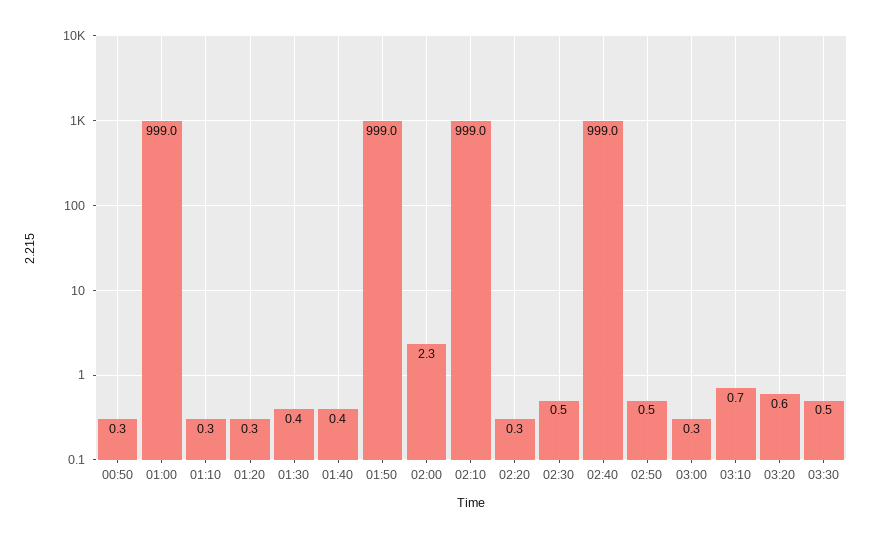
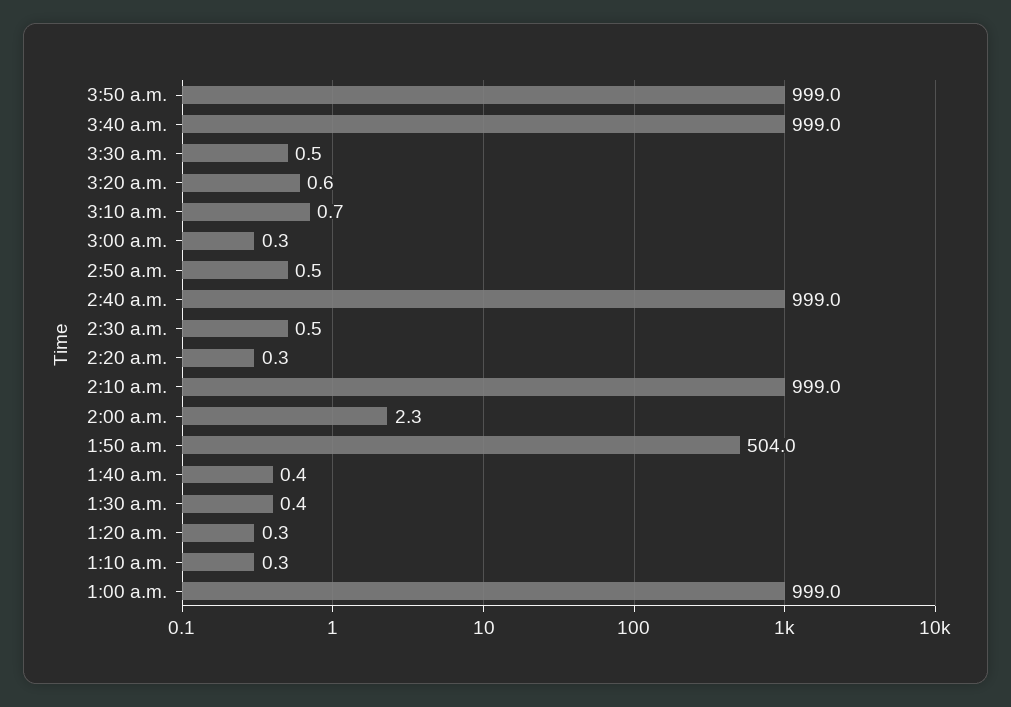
00:50: 0.3 -> none
01:50: 999 -> 504
3:50 a.m.: none -> 999
3:40 a.m.: none -> 999

